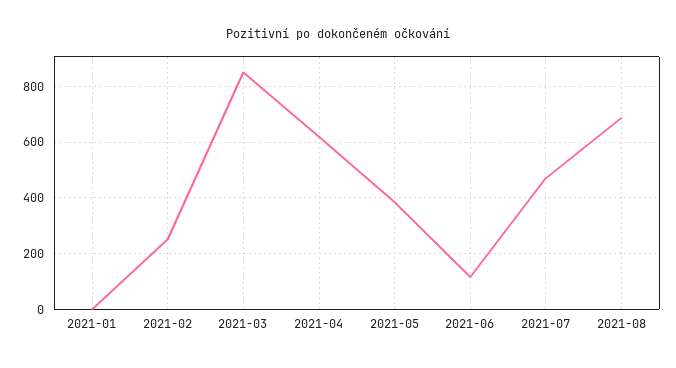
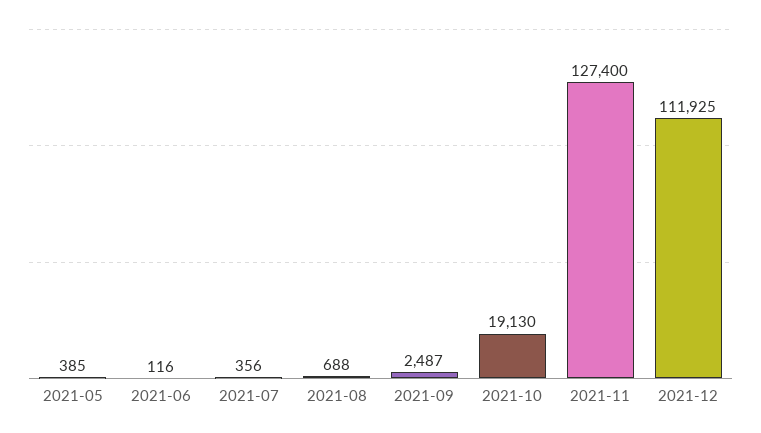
2021-01: 0 -> none
2021-02: 250 -> none
2021-03: 850 -> none
2021-04: 625 -> none
2021-07: 475 -> 356
2021-09: none -> 2487
2021-10: none -> 19130
2021-11: none -> 127400
2021-12: none -> 111925

